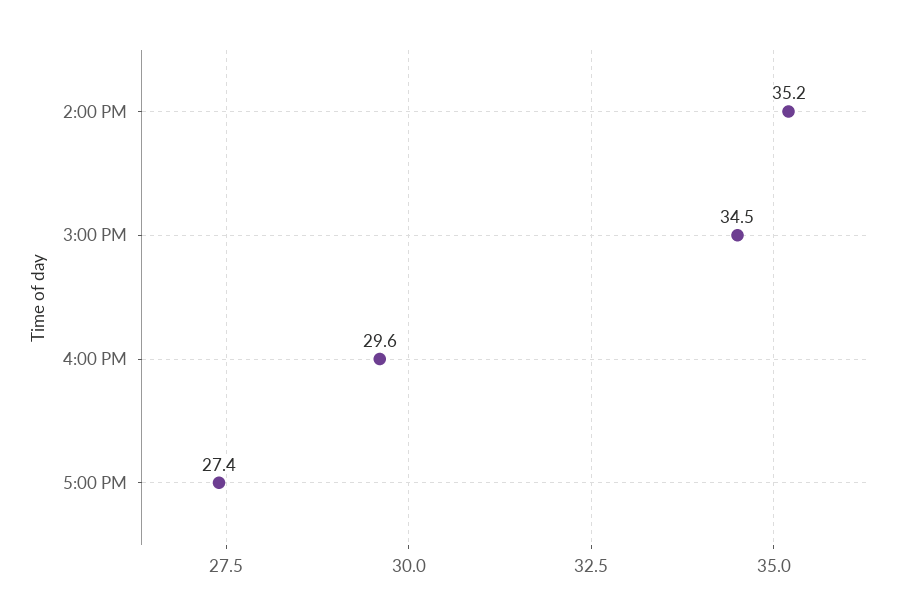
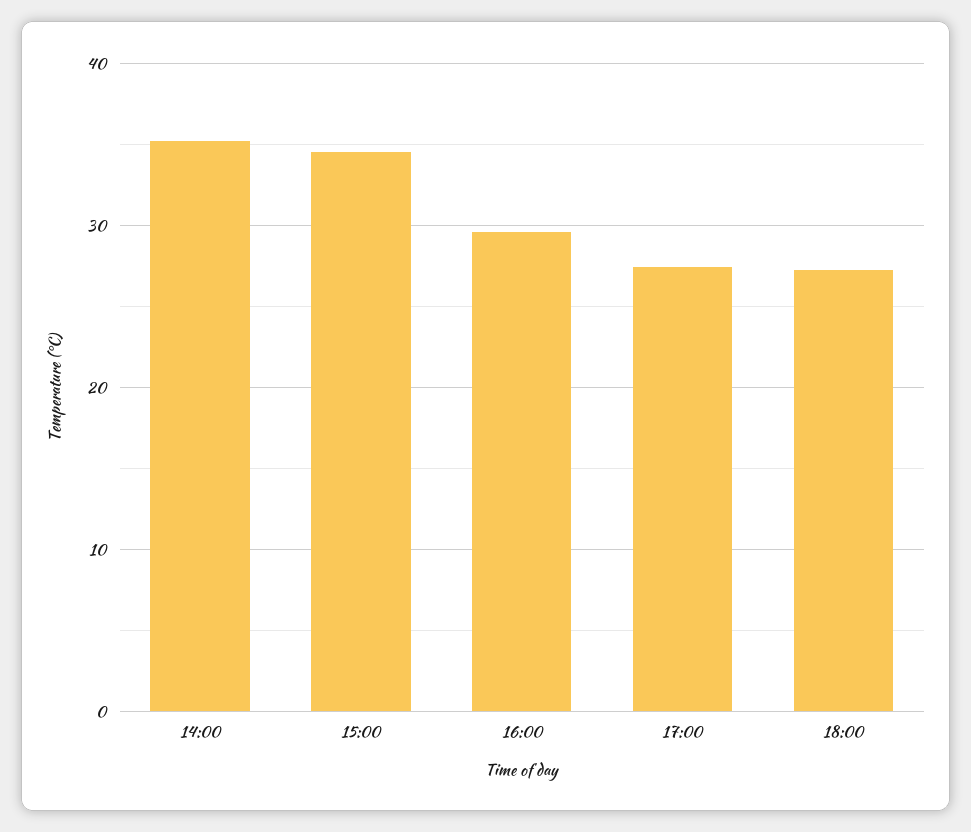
18:00: none -> 27

